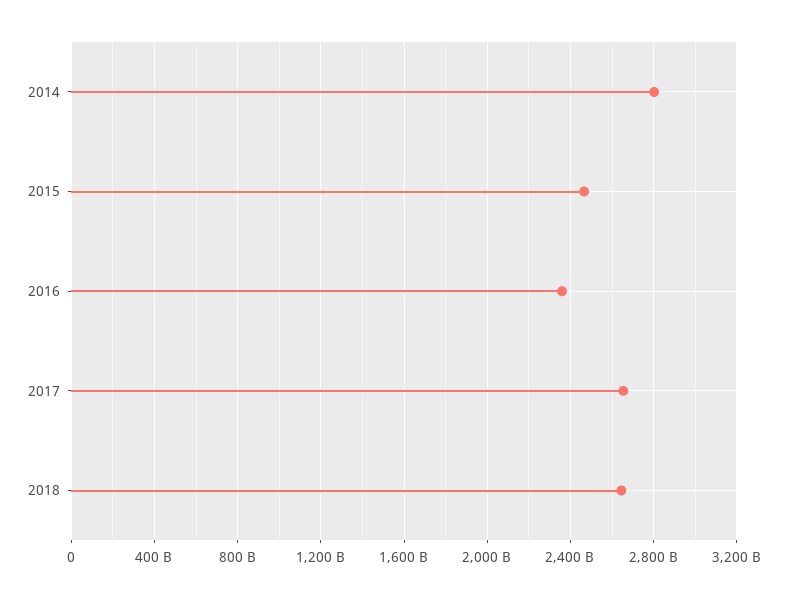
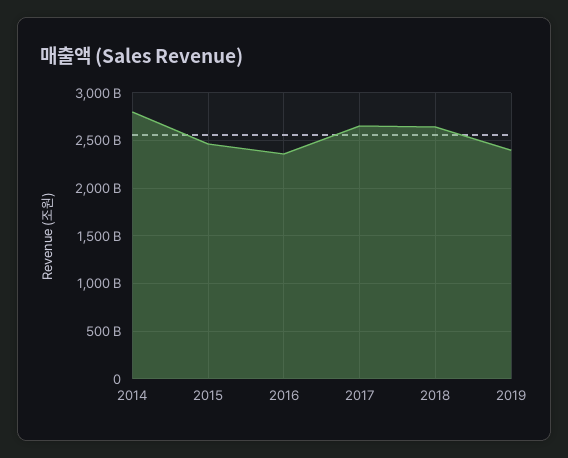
2019: none -> 2400000000000

